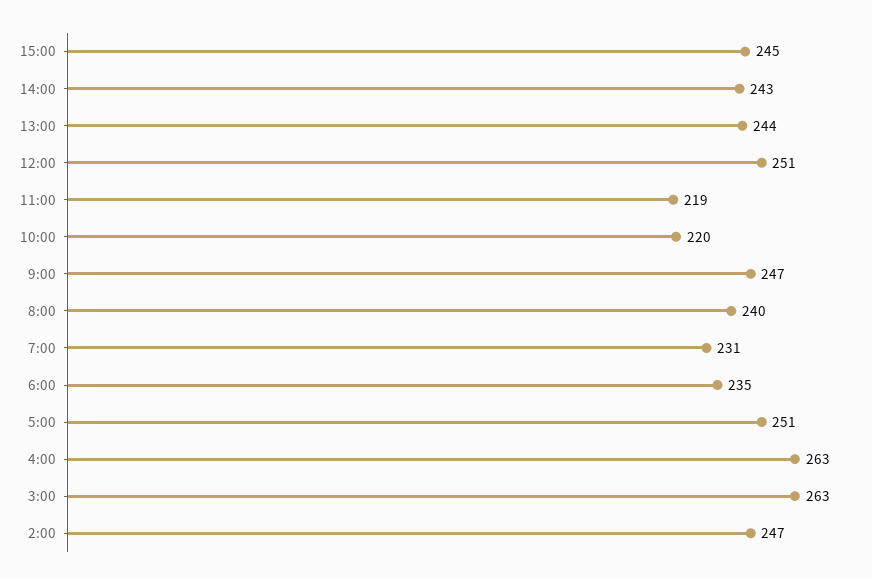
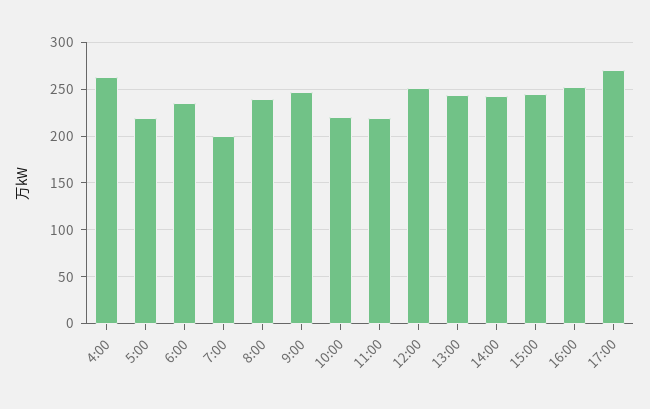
7:00: 231 -> 200
5:00: 251 -> 220
3:00: 263 -> none
2:00: 247 -> none
16:00: none -> 250
17:00: none -> 270

